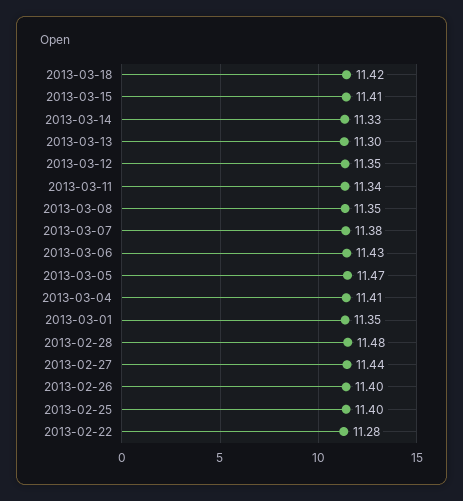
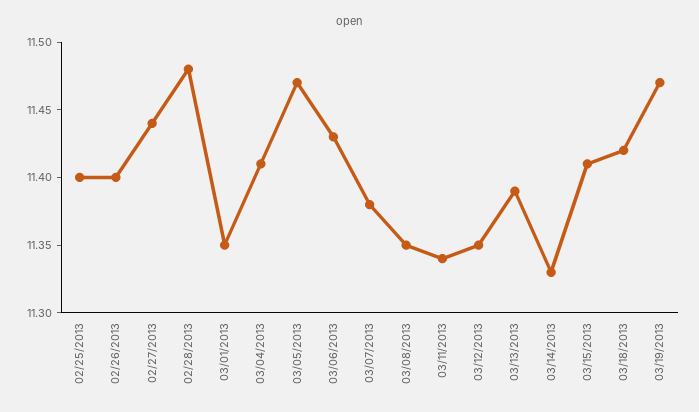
2013-03-13: 11.3 -> 11.39
2013-02-22: 11.28 -> none
03/19/2013: none -> 11.47

